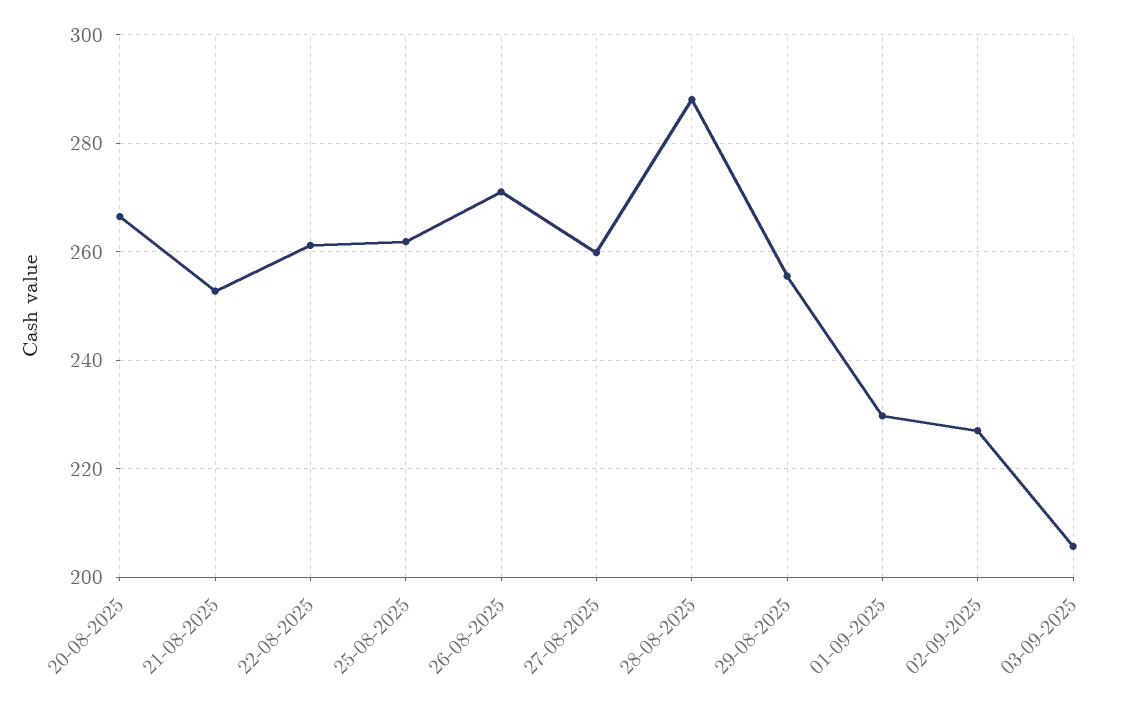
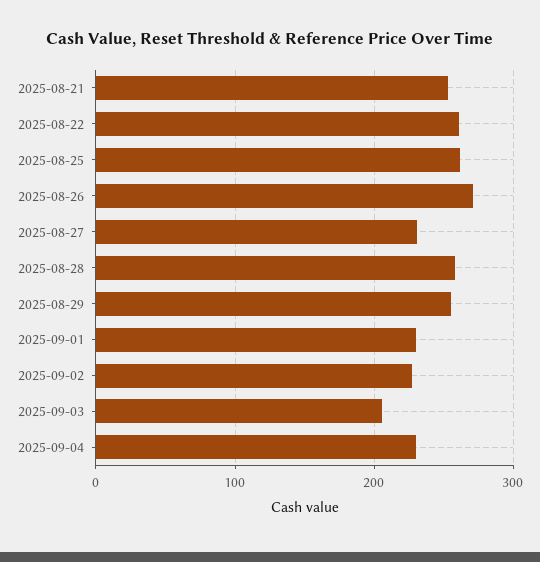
20-08-2025: 266 -> none
27-08-2025: 260 -> 230
28-08-2025: 288 -> 260
2025-09-04: none -> 230

